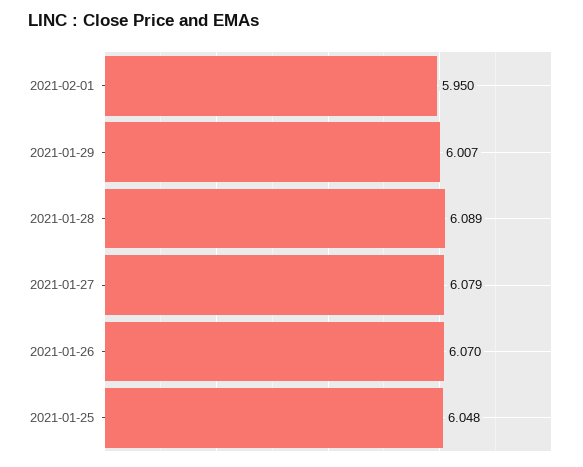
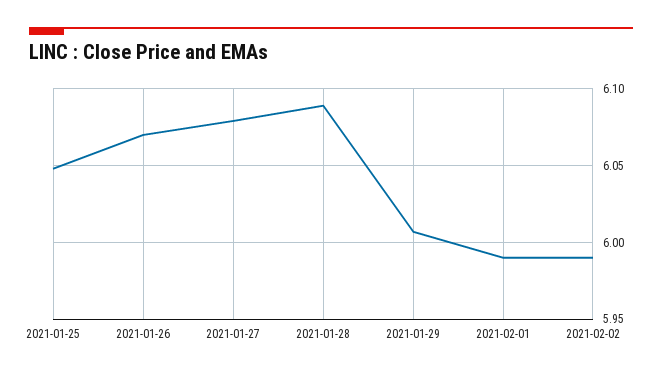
2021-02-01: 5.95 -> 5.99
2021-02-02: none -> 5.99

